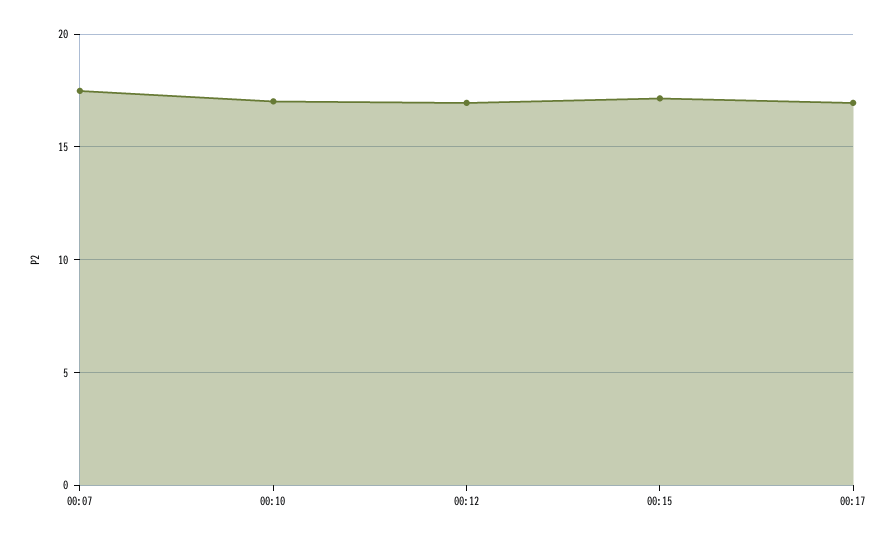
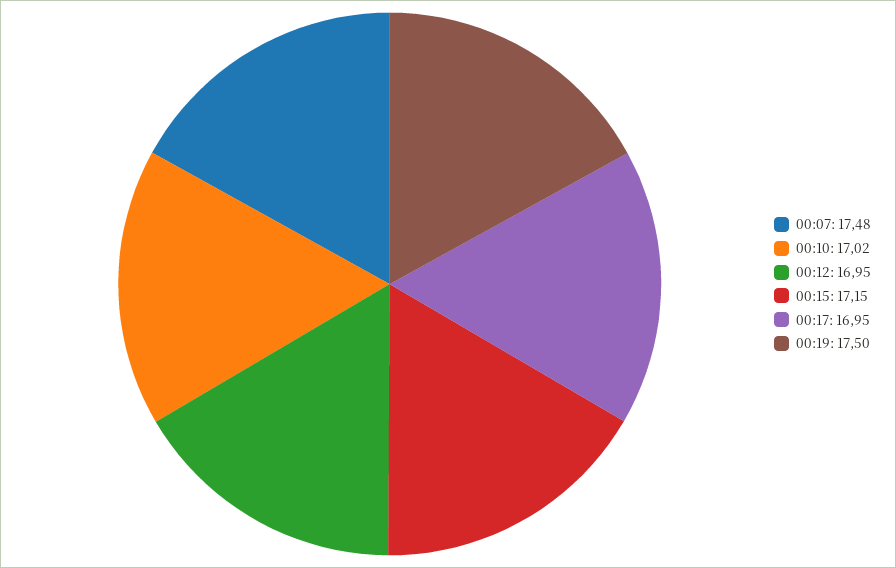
00:19: none -> 17.5

